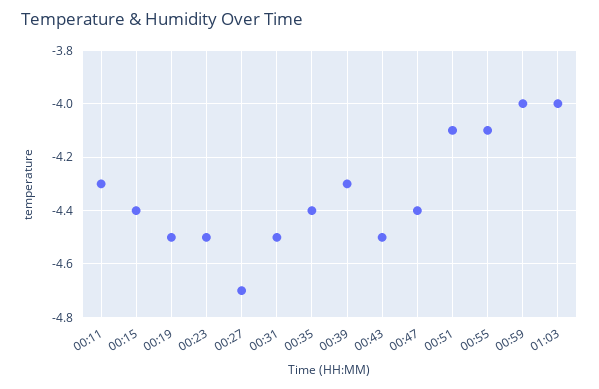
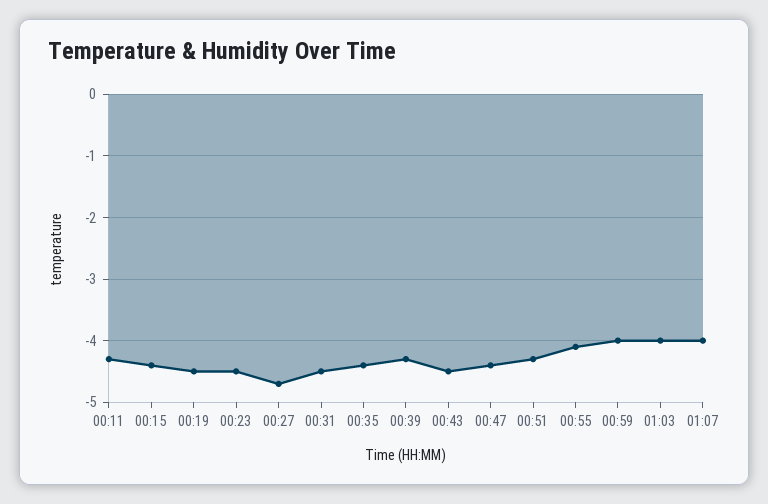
00:51: -4.1 -> -4.3
01:07: none -> -4

